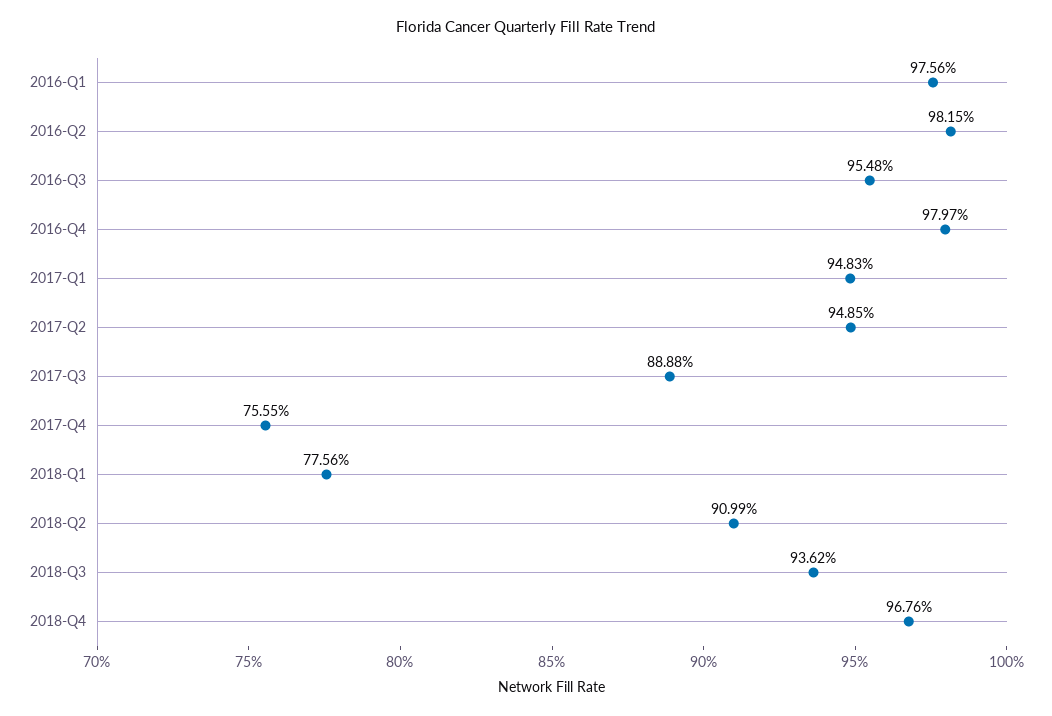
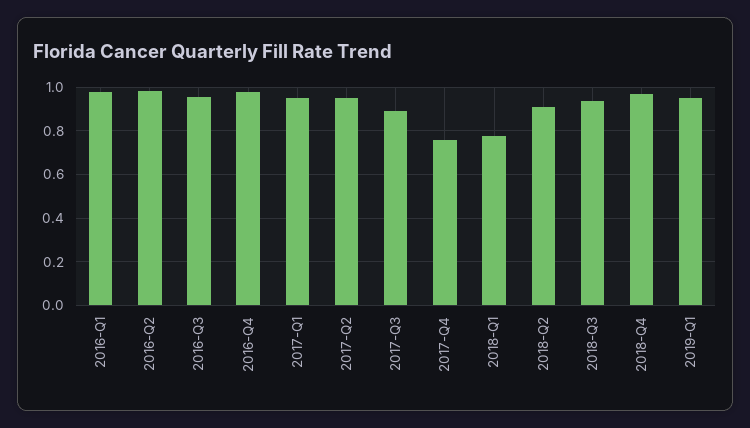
2019-Q1: none -> 0.95

